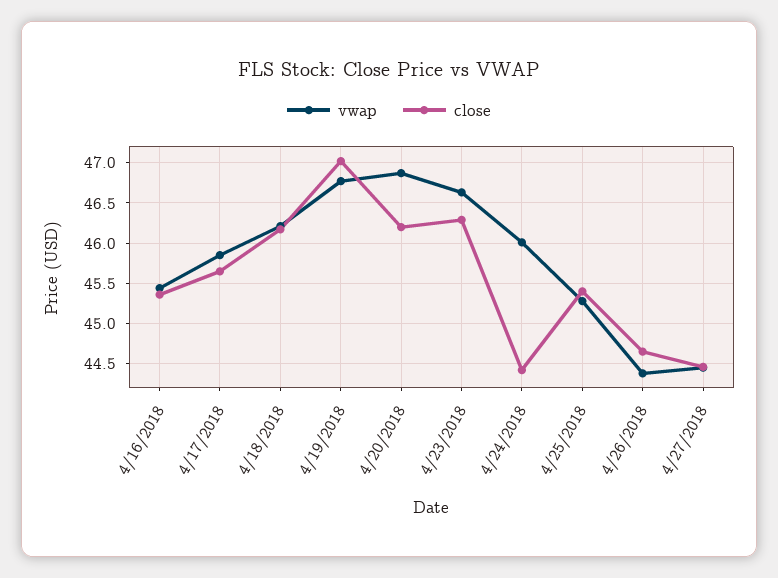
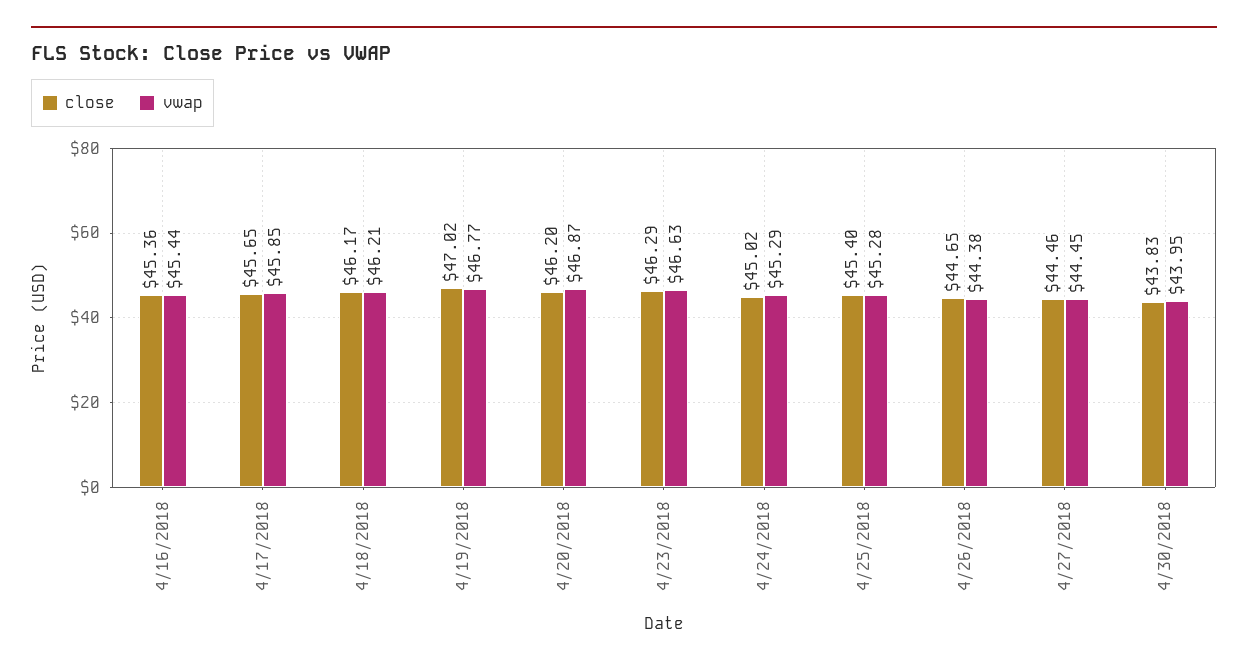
vwap, 4/24/2018: 46 -> 45.29
close, 4/24/2018: 44.4 -> 45.02
close, 4/30/2018: none -> 43.83
vwap, 4/30/2018: none -> 43.95

